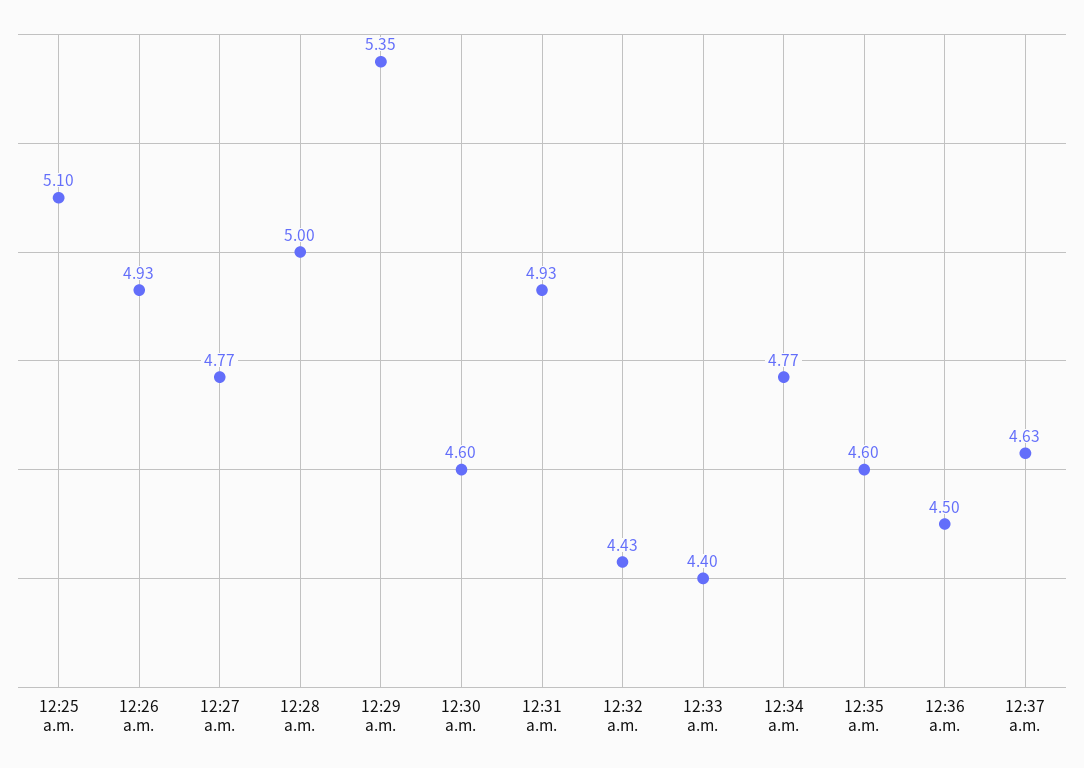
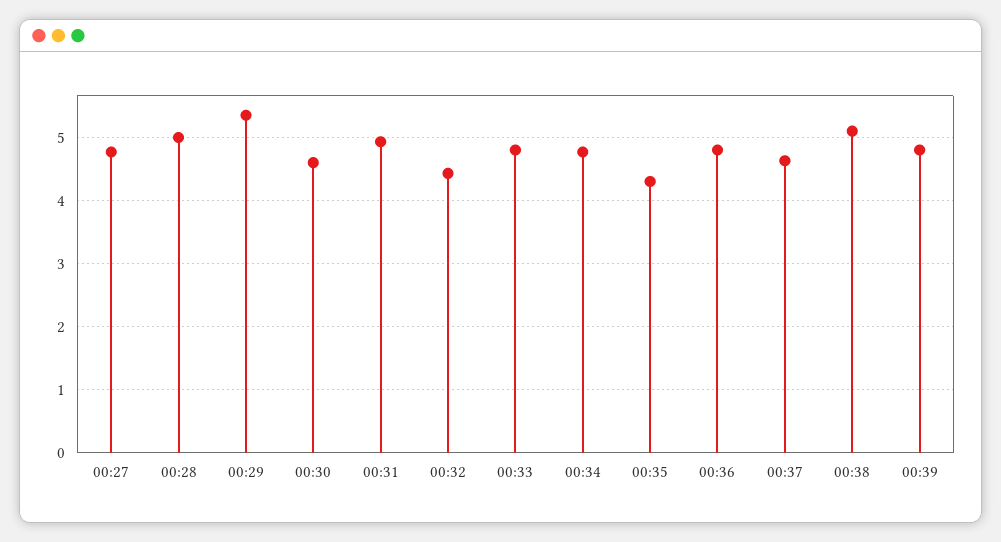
12:25 a.m.: 5.1 -> none
12:26 a.m.: 4.93 -> none
12:33 a.m.: 4.4 -> 4.8
12:35 a.m.: 4.6 -> 4.3
12:36 a.m.: 4.5 -> 4.8
00:38: none -> 5.1
00:39: none -> 4.8

